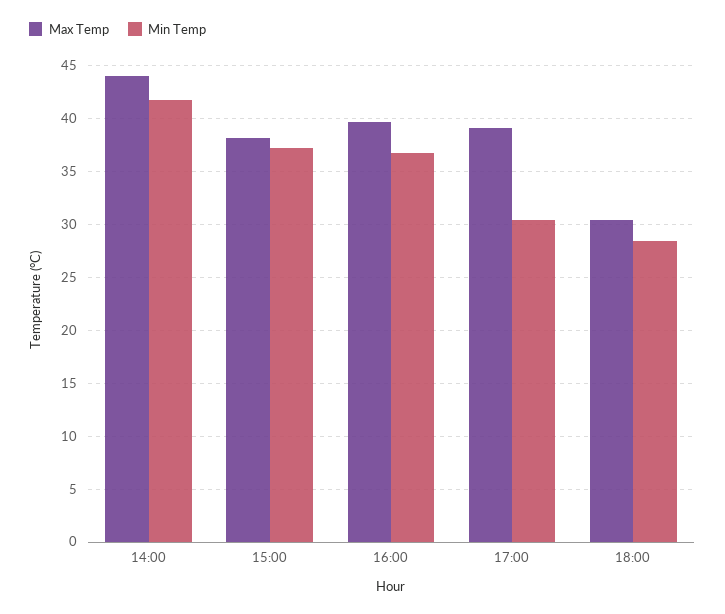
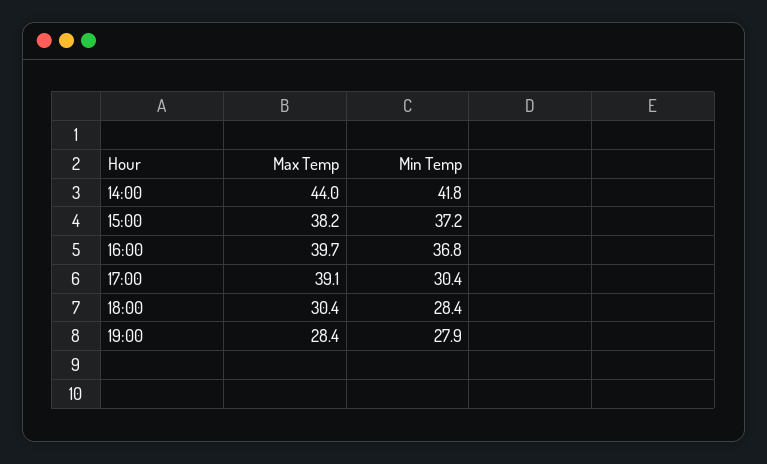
Max Temp, 19:00: none -> 28.4
Min Temp, 19:00: none -> 27.9

